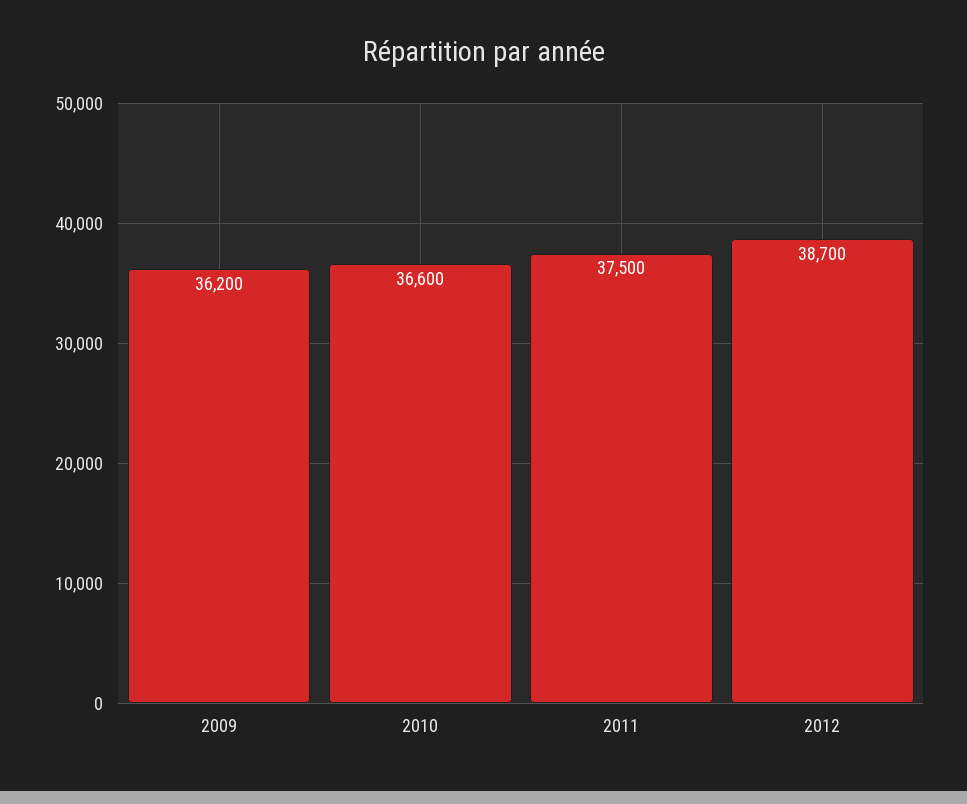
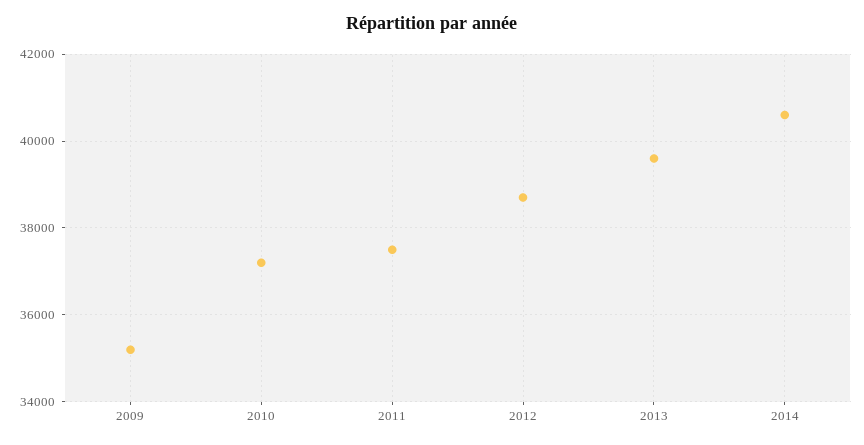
2009: 36200 -> 35200
2010: 36600 -> 37200
2013: none -> 39600
2014: none -> 40600

